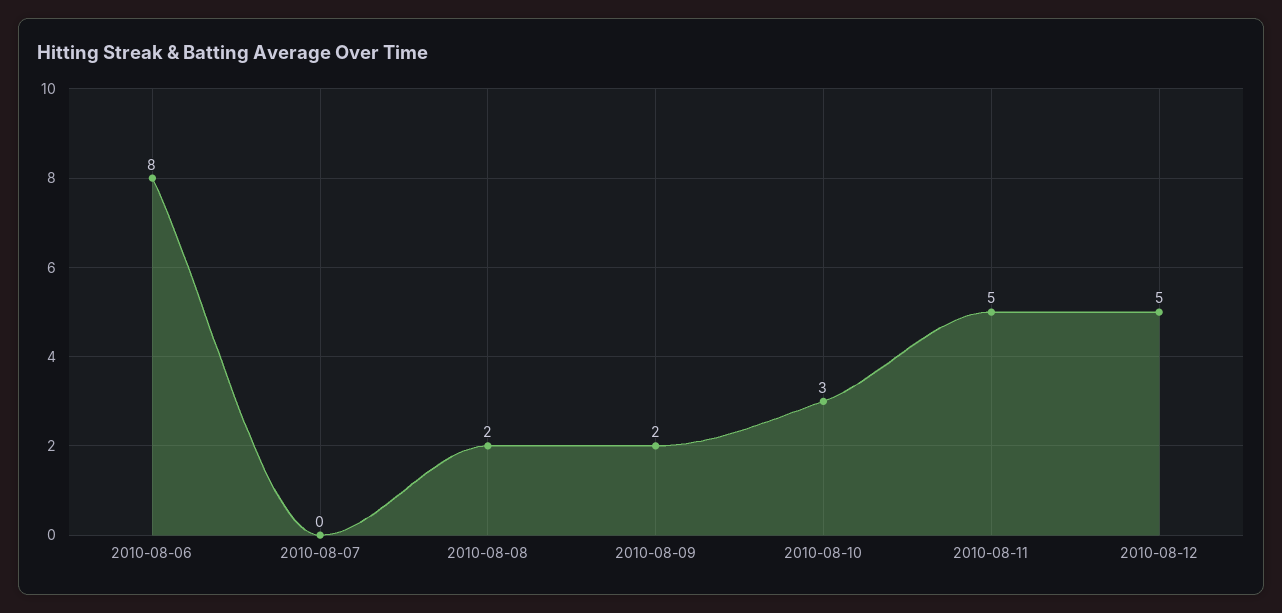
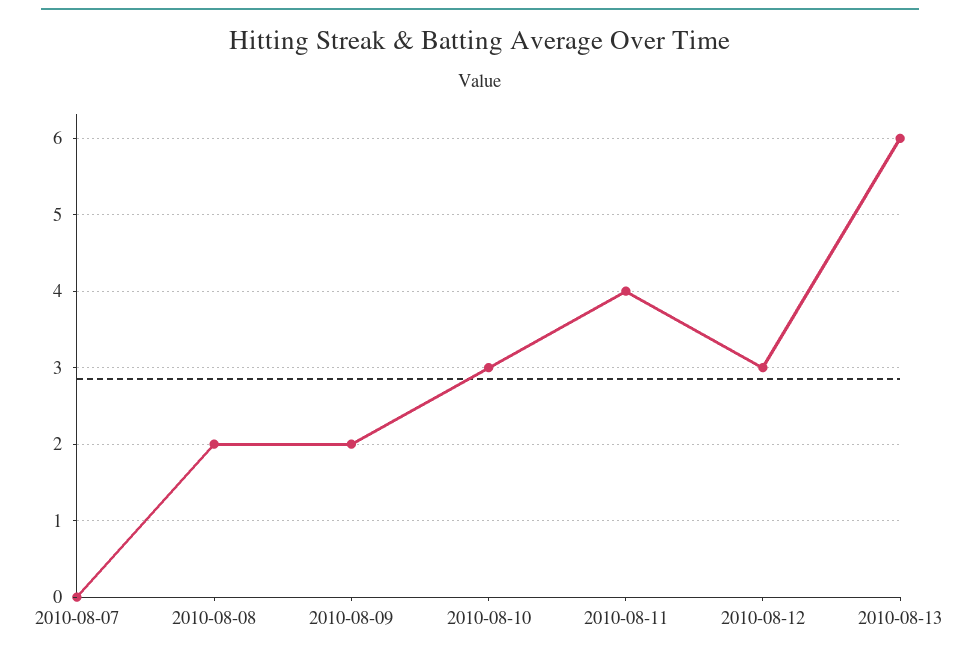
2010-08-06: 8 -> none
2010-08-11: 5 -> 4
2010-08-12: 5 -> 3
2010-08-13: none -> 6

